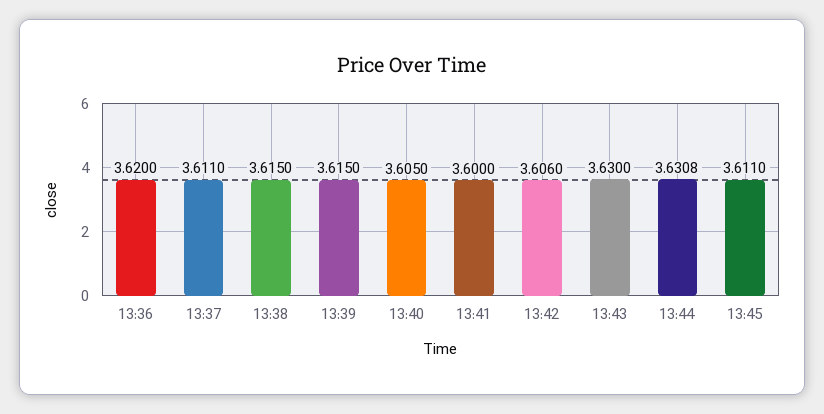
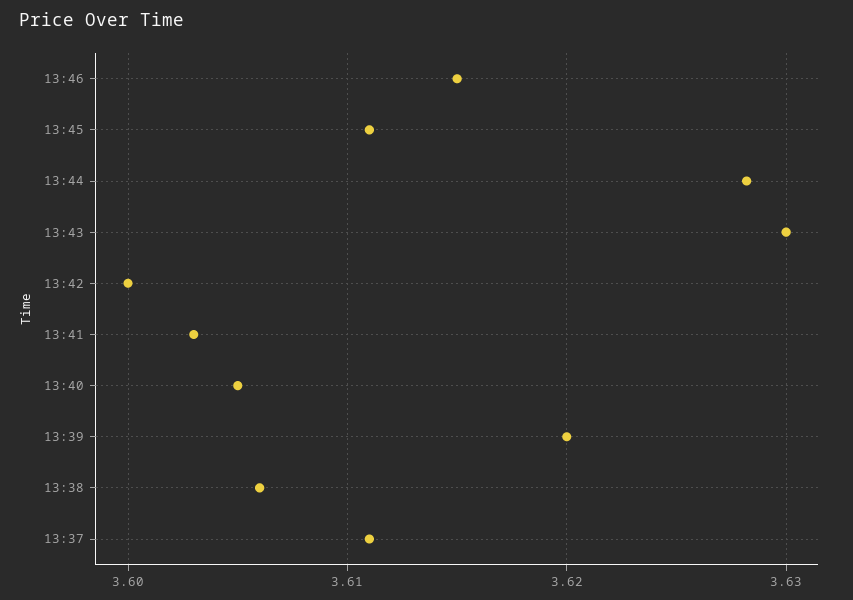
13:36: 3.62 -> none
13:38: 3.615 -> 3.606
13:39: 3.615 -> 3.62
13:41: 3.6 -> 3.603
13:42: 3.606 -> 3.6
13:44: 3.6308 -> 3.628
13:46: none -> 3.615

